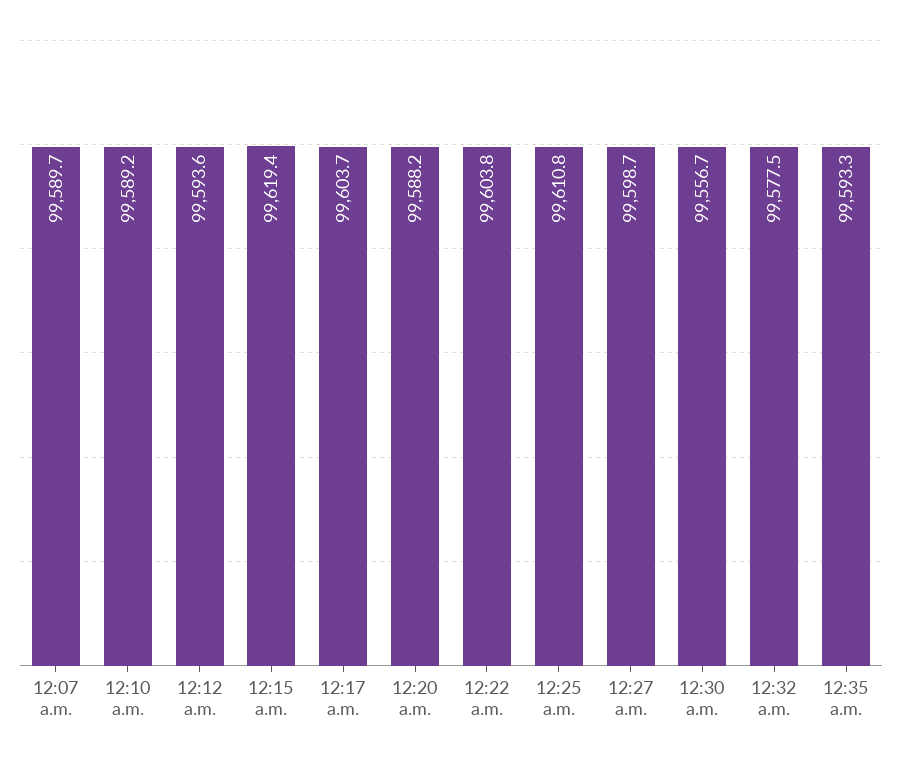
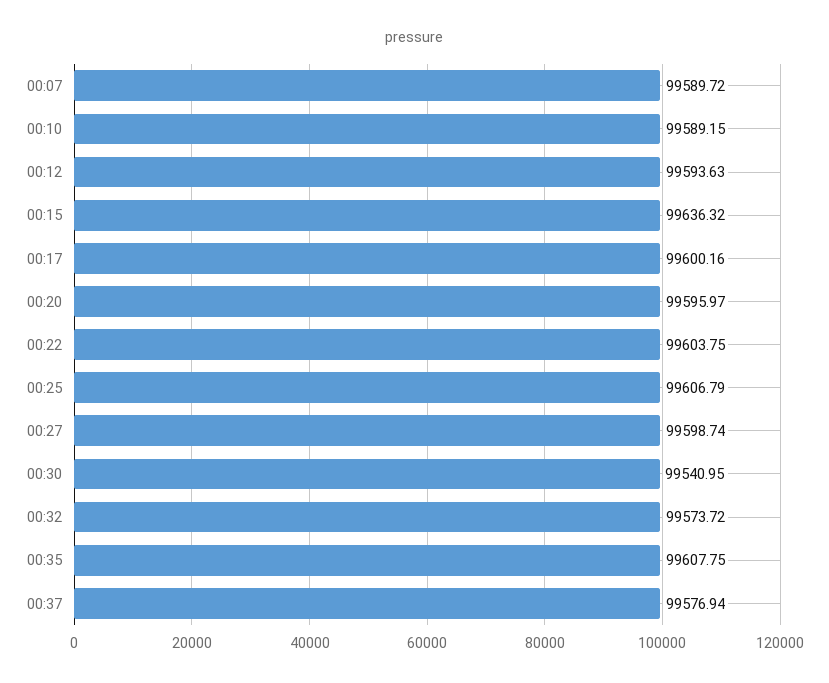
12:15 a.m.: 99619.4 -> 99636.32
12:17 a.m.: 99603.7 -> 99600.16
12:20 a.m.: 99588.2 -> 99595.97
12:25 a.m.: 99610.8 -> 99606.79
12:30 a.m.: 99556.7 -> 99540.95
12:32 a.m.: 99577.5 -> 99573.72
12:35 a.m.: 99593.3 -> 99607.75
00:37: none -> 99576.94

